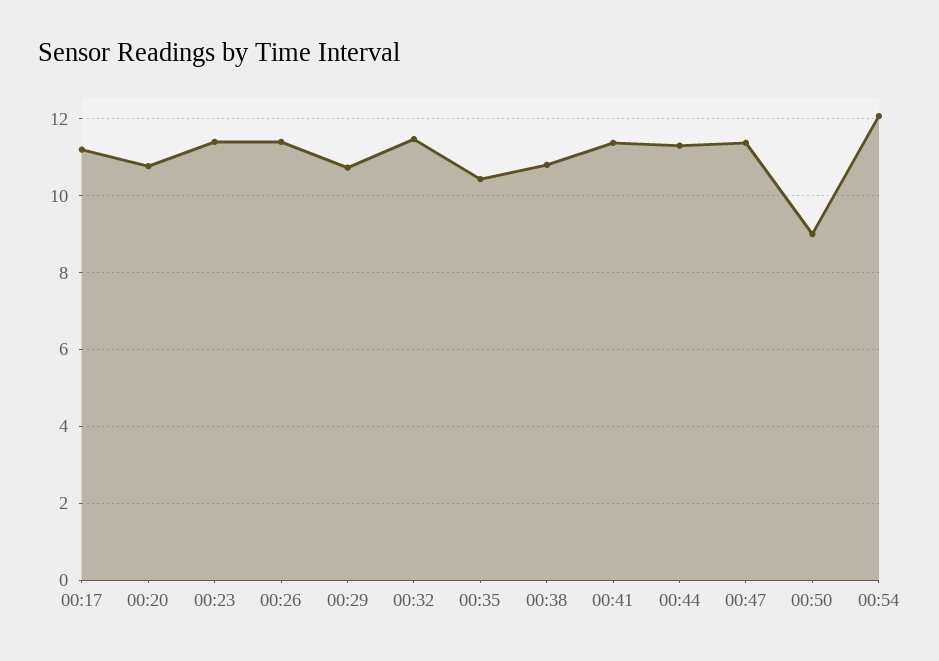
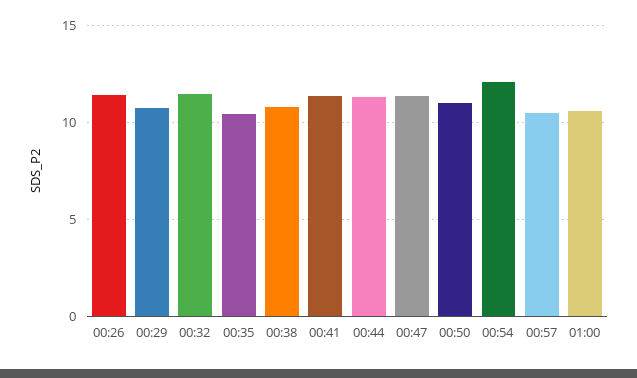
00:17: 11.2 -> none
00:20: 10.8 -> none
00:23: 11.4 -> none
00:50: 9 -> 11
00:57: none -> 10.5
01:00: none -> 10.5

